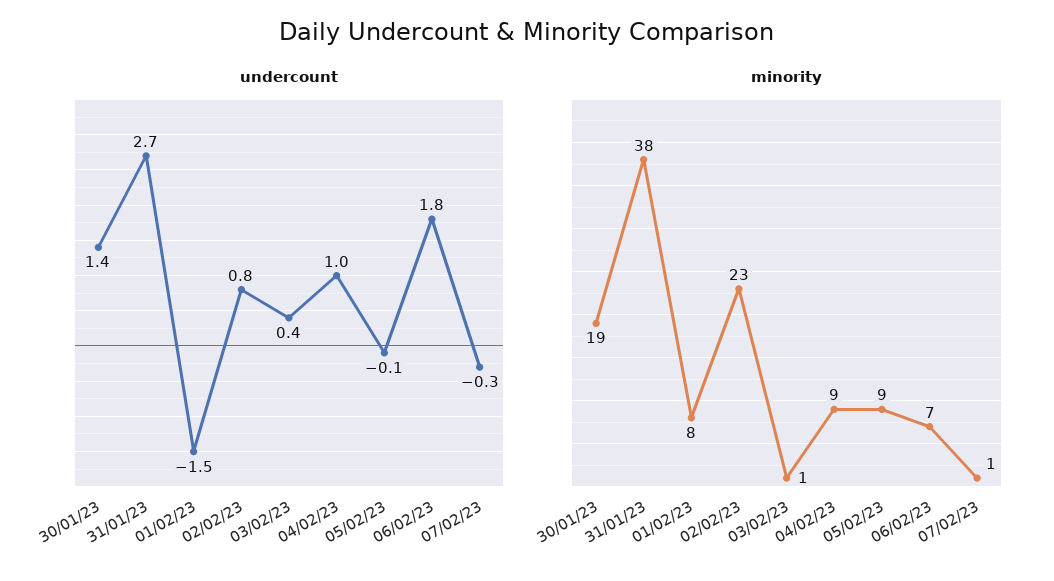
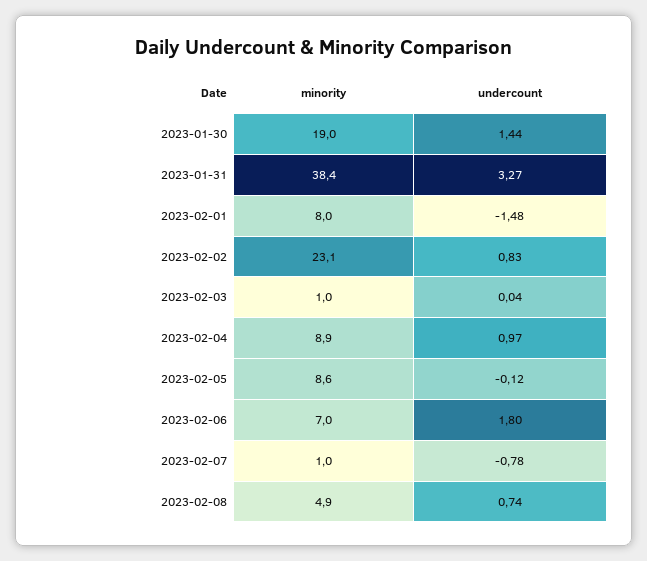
undercount, 31/01/23: 2.7 -> 3.27
undercount, 03/02/23: 0.4 -> 0.04
undercount, 07/02/23: -0.3 -> -0.78
minority, 2023-02-08: none -> 4.9
undercount, 2023-02-08: none -> 0.74

